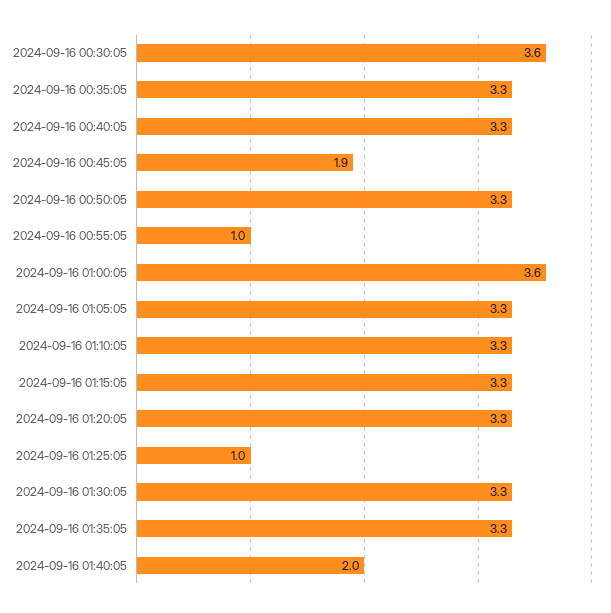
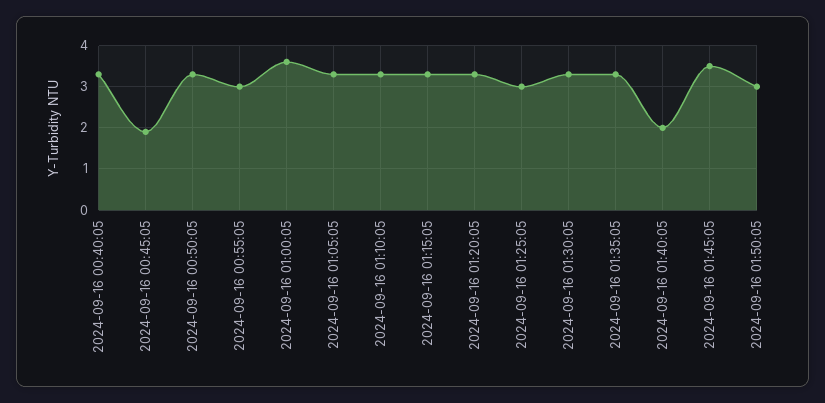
2024-09-16 00:30:05: 3.6 -> none
2024-09-16 00:35:05: 3.3 -> none
2024-09-16 00:55:05: 1 -> 3
2024-09-16 01:25:05: 1 -> 3
2024-09-16 01:45:05: none -> 3.5
2024-09-16 01:50:05: none -> 3

